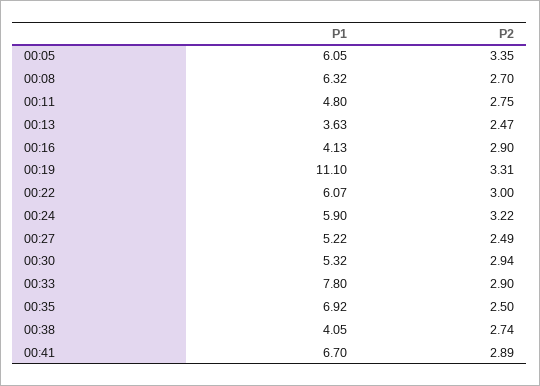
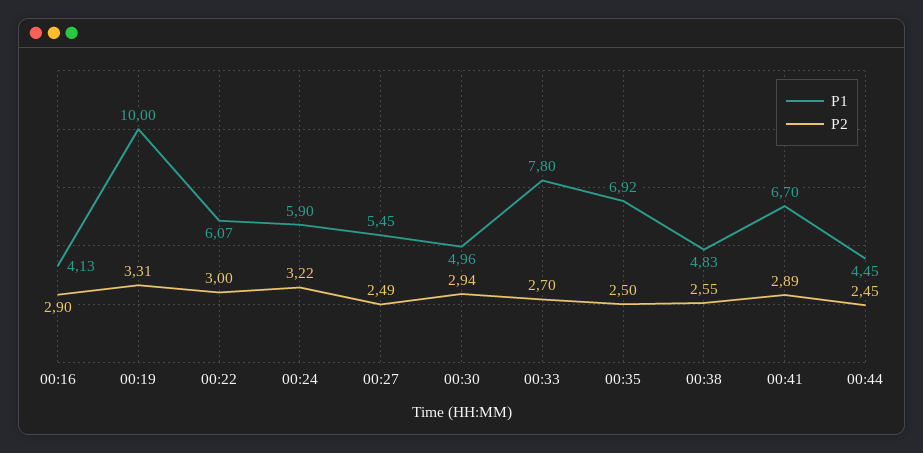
P1, 00:05: 6.05 -> none
P2, 00:05: 3.35 -> none
P1, 00:08: 6.32 -> none
P2, 00:08: 2.7 -> none
P1, 00:11: 4.8 -> none
P2, 00:11: 2.75 -> none
P1, 00:13: 3.63 -> none
P2, 00:13: 2.47 -> none
P1, 00:19: 11.1 -> 10
P1, 00:27: 5.22 -> 5.45
P1, 00:30: 5.32 -> 4.96
P2, 00:33: 2.9 -> 2.7
P1, 00:38: 4.05 -> 4.83
P2, 00:38: 2.74 -> 2.55
P1, 00:44: none -> 4.45
P2, 00:44: none -> 2.45

